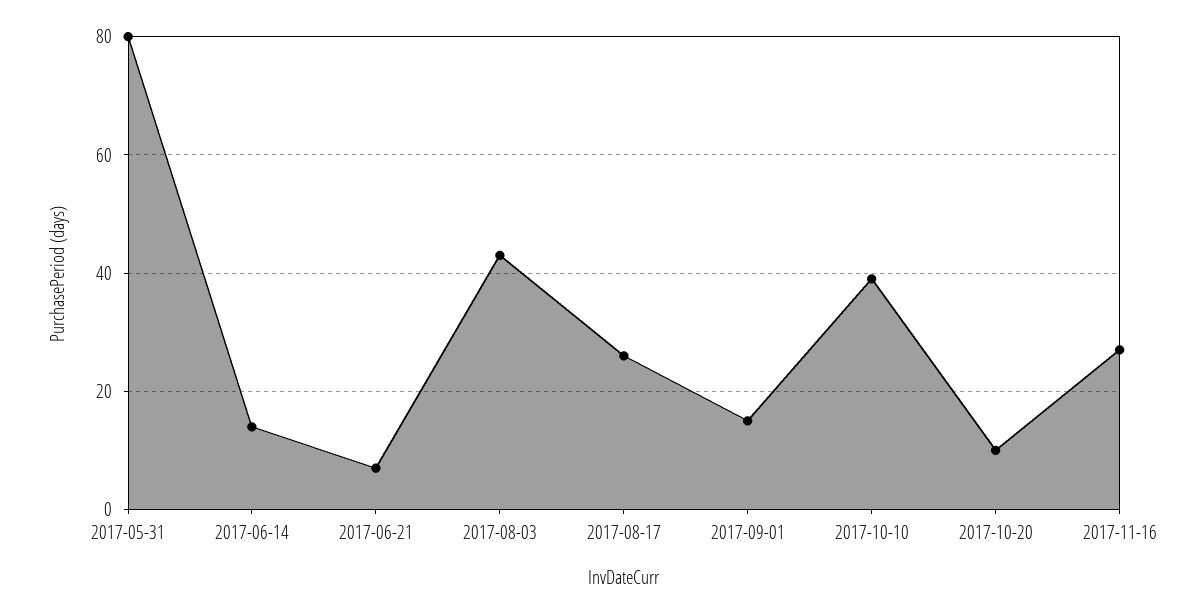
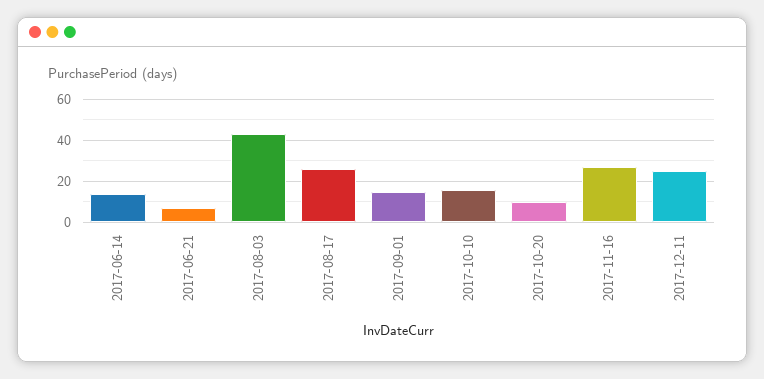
2017-05-31: 80 -> none
2017-10-10: 40 -> 15
2017-12-11: none -> 25

